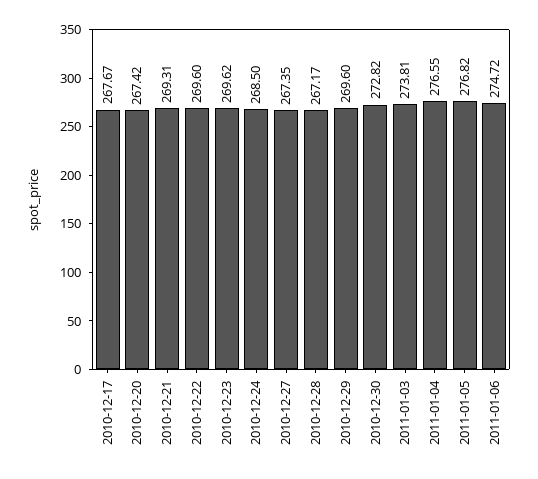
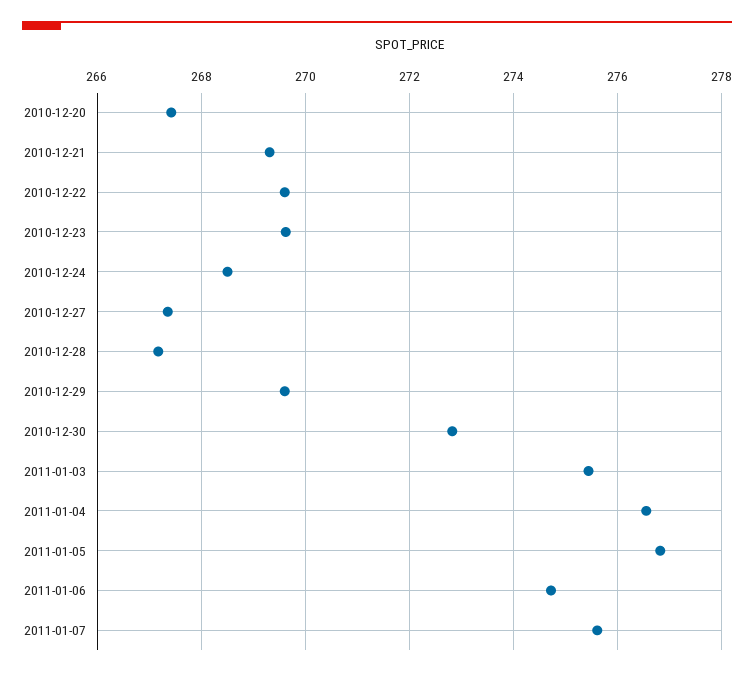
2010-12-17: 267.67 -> none
2011-01-03: 273.81 -> 275.4
2011-01-07: none -> 275.6

